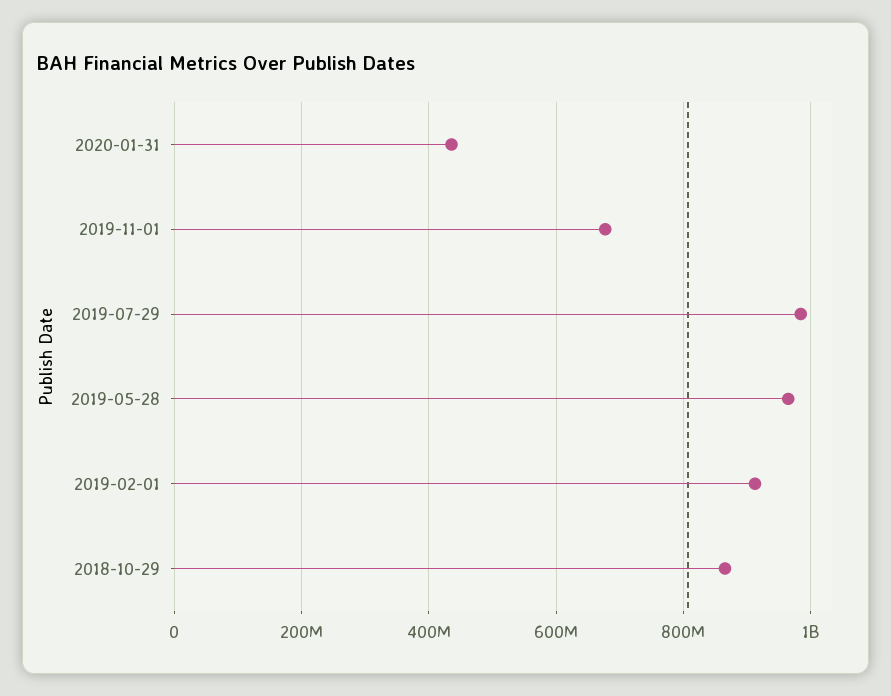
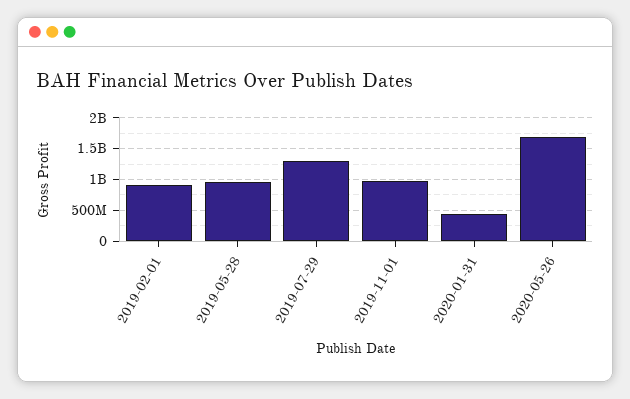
2019-11-01: 680000000 -> 1000000000
2019-07-29: 980000000 -> 1300000000
2018-10-29: 860000000 -> none
2020-05-26: none -> 1700000000

